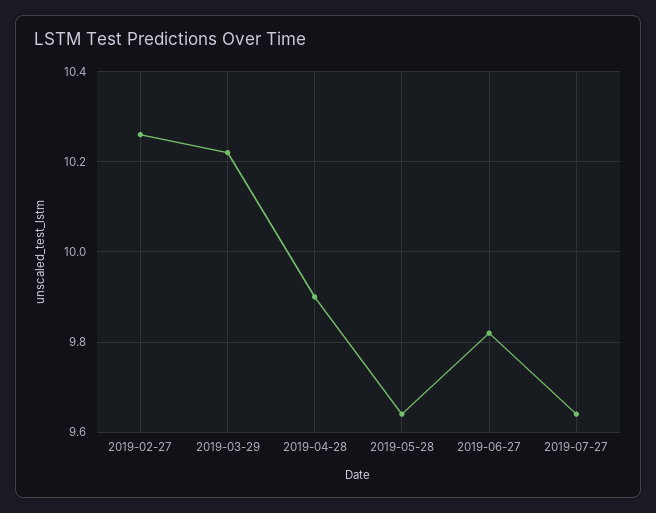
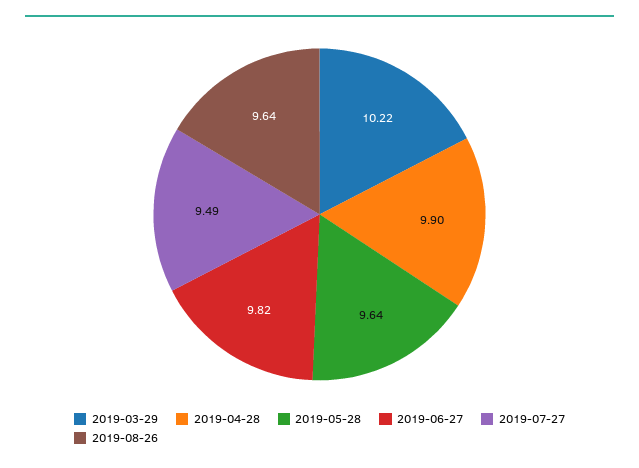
2019-02-27: 10.25 -> none
2019-07-27: 9.65 -> 9.49
2019-08-26: none -> 9.64

